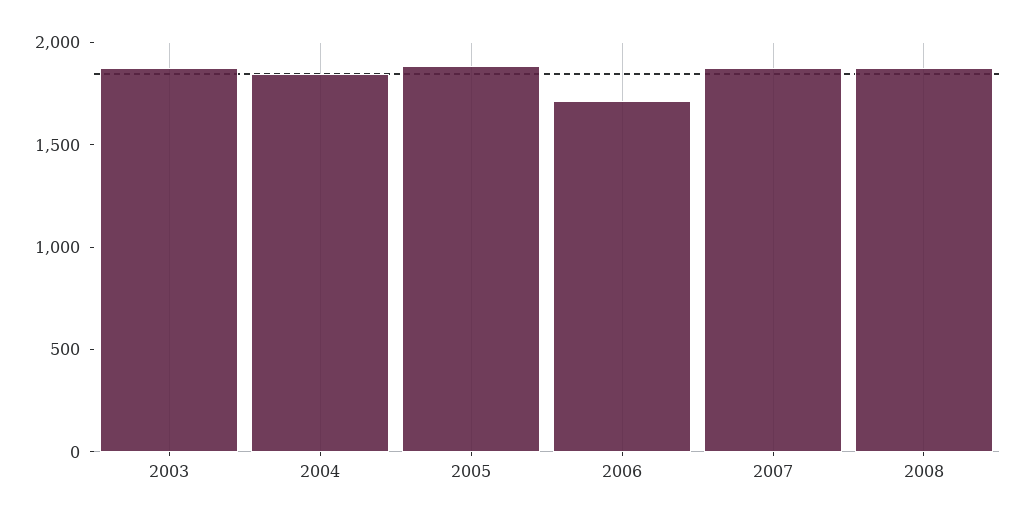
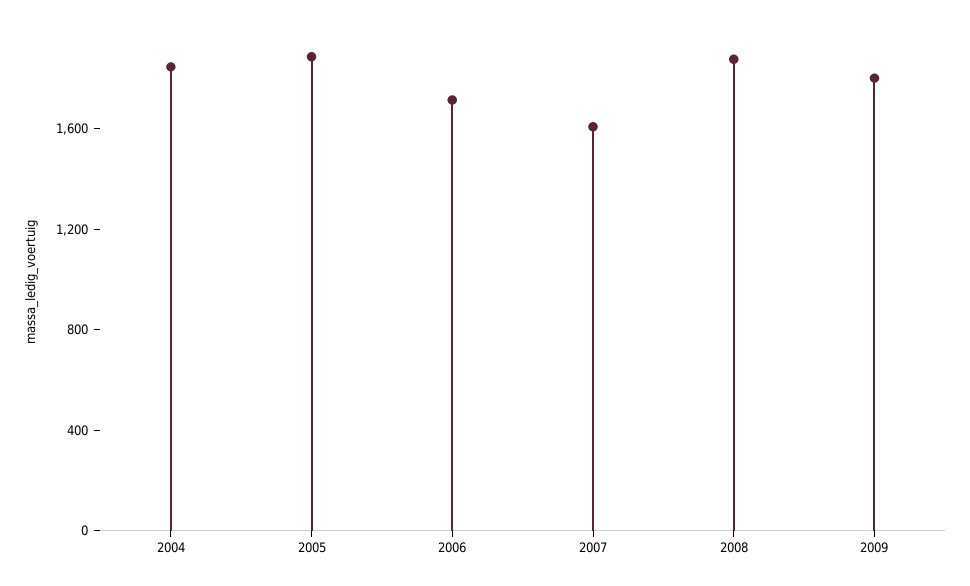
2003: 1900 -> none
2007: 1900 -> 1600
2009: none -> 1800

